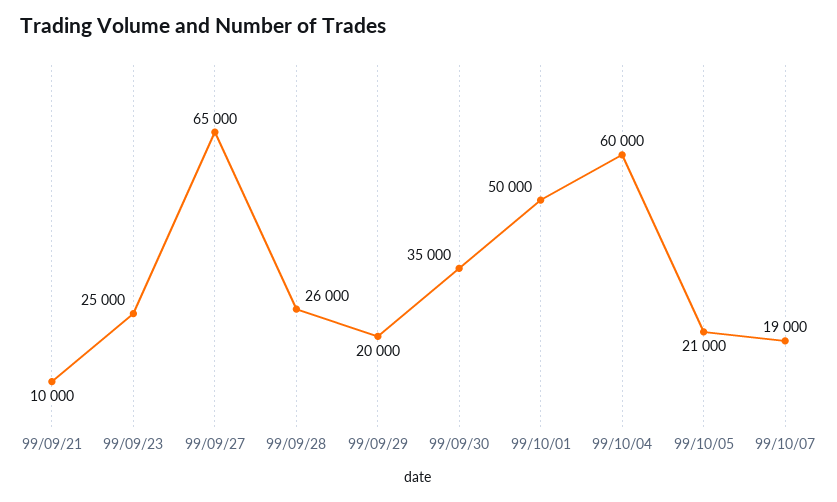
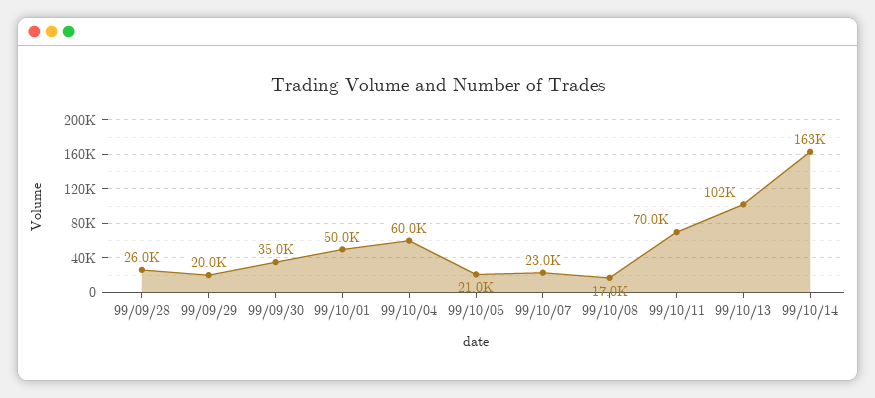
99/09/21: 10000 -> none
99/09/23: 25000 -> none
99/09/27: 65000 -> none
99/10/07: 19000 -> 23000
99/10/08: none -> 17000
99/10/11: none -> 70000
99/10/13: none -> 102000
99/10/14: none -> 163000

